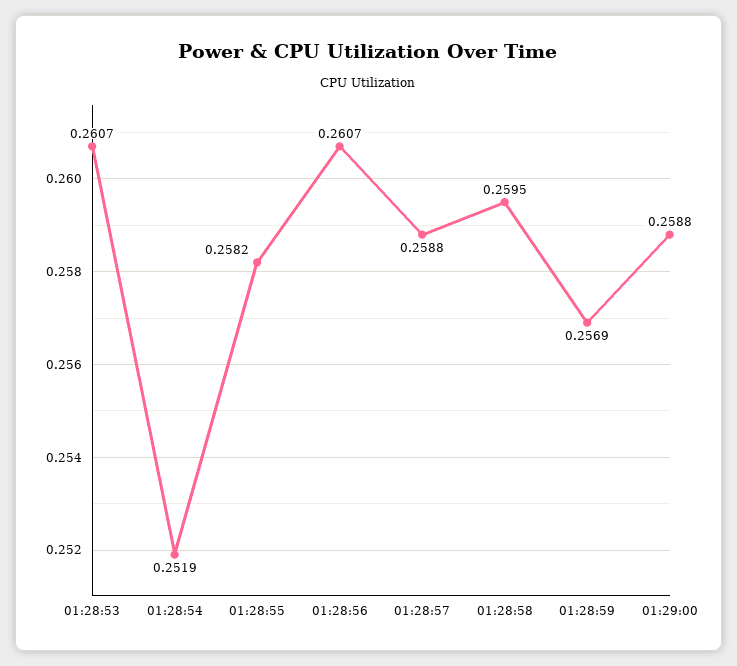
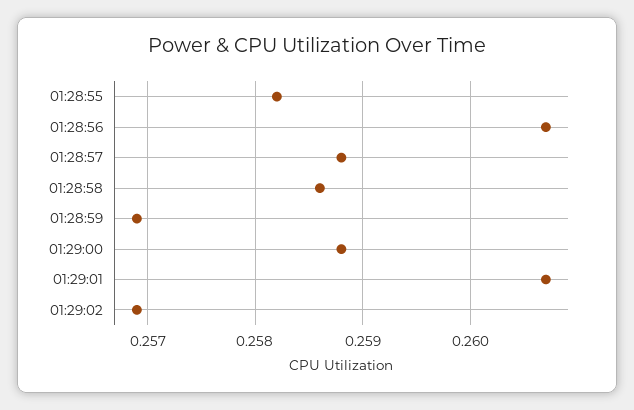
01:28:53: 0.2607 -> none
01:28:54: 0.2519 -> none
01:28:58: 0.2595 -> 0.2586
01:29:01: none -> 0.2607
01:29:02: none -> 0.2569

